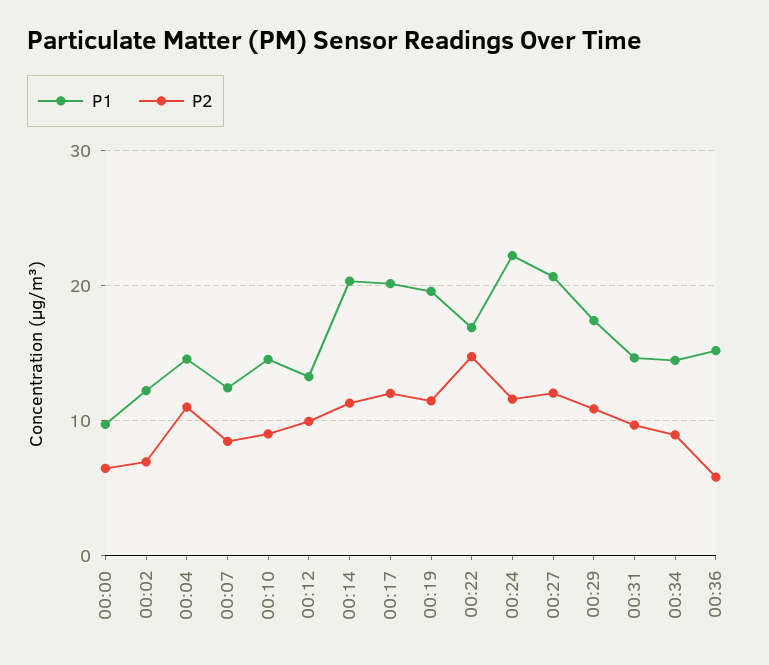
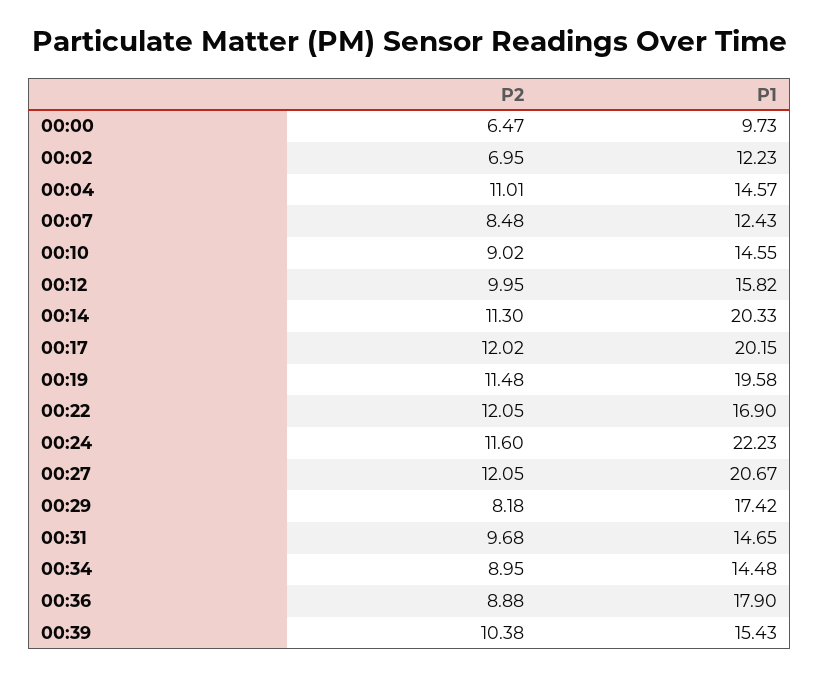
P1, 00:12: 13 -> 15.82
P2, 00:22: 15 -> 12.05
P2, 00:29: 11 -> 8.18
P1, 00:36: 15 -> 17.9
P2, 00:36: 6 -> 8.88
P2, 00:39: none -> 10.38
P1, 00:39: none -> 15.43

